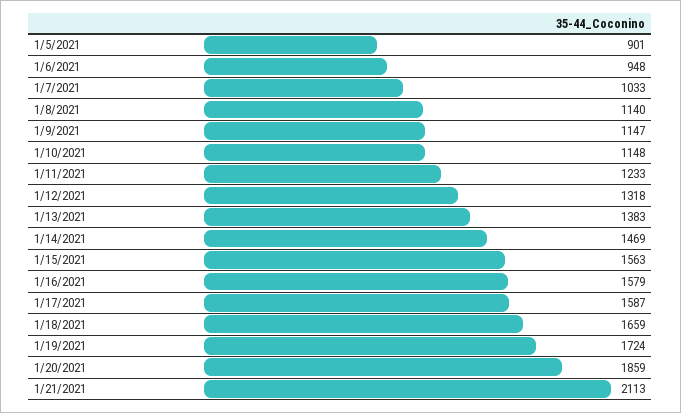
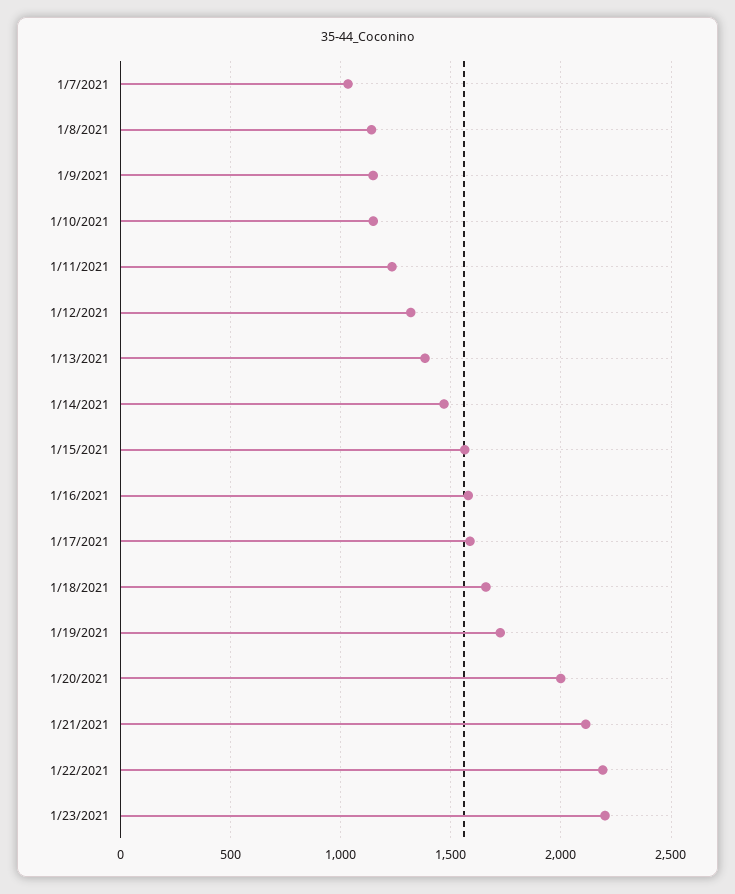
1/5/2021: 901 -> none
1/6/2021: 948 -> none
1/20/2021: 1859 -> 2000
1/22/2021: none -> 2200
1/23/2021: none -> 2200

